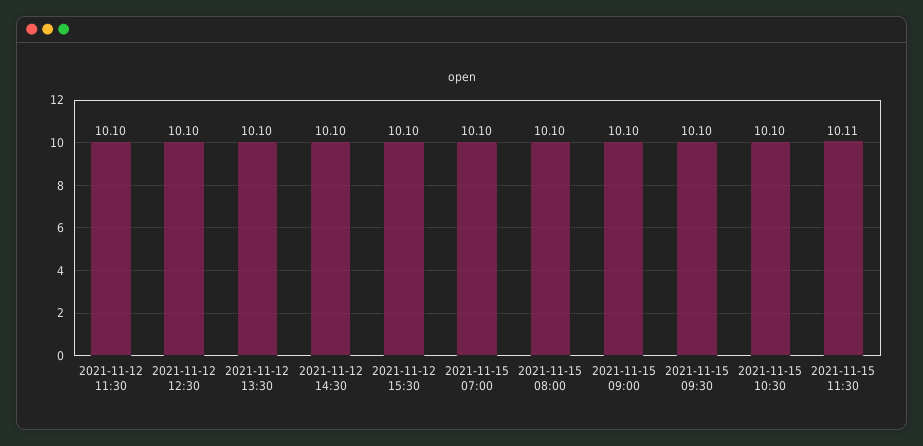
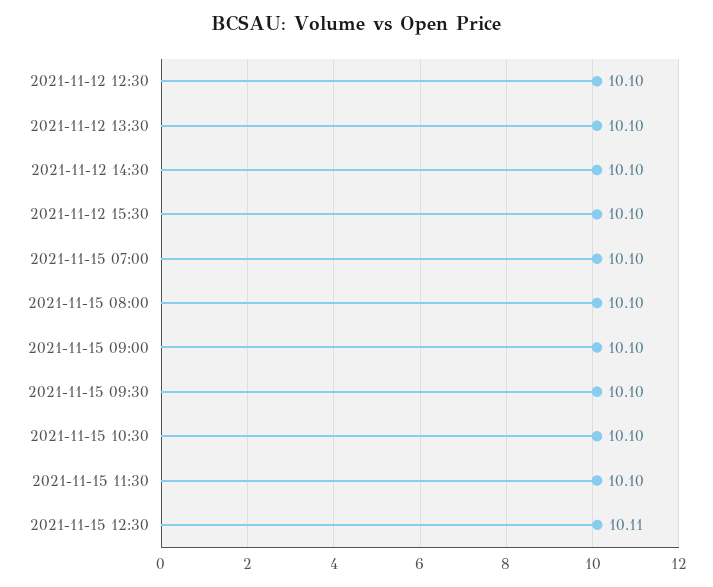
2021-11-12 11:30: 10.1 -> none
2021-11-15 11:30: 10.11 -> 10.1
2021-11-15 12:30: none -> 10.11

